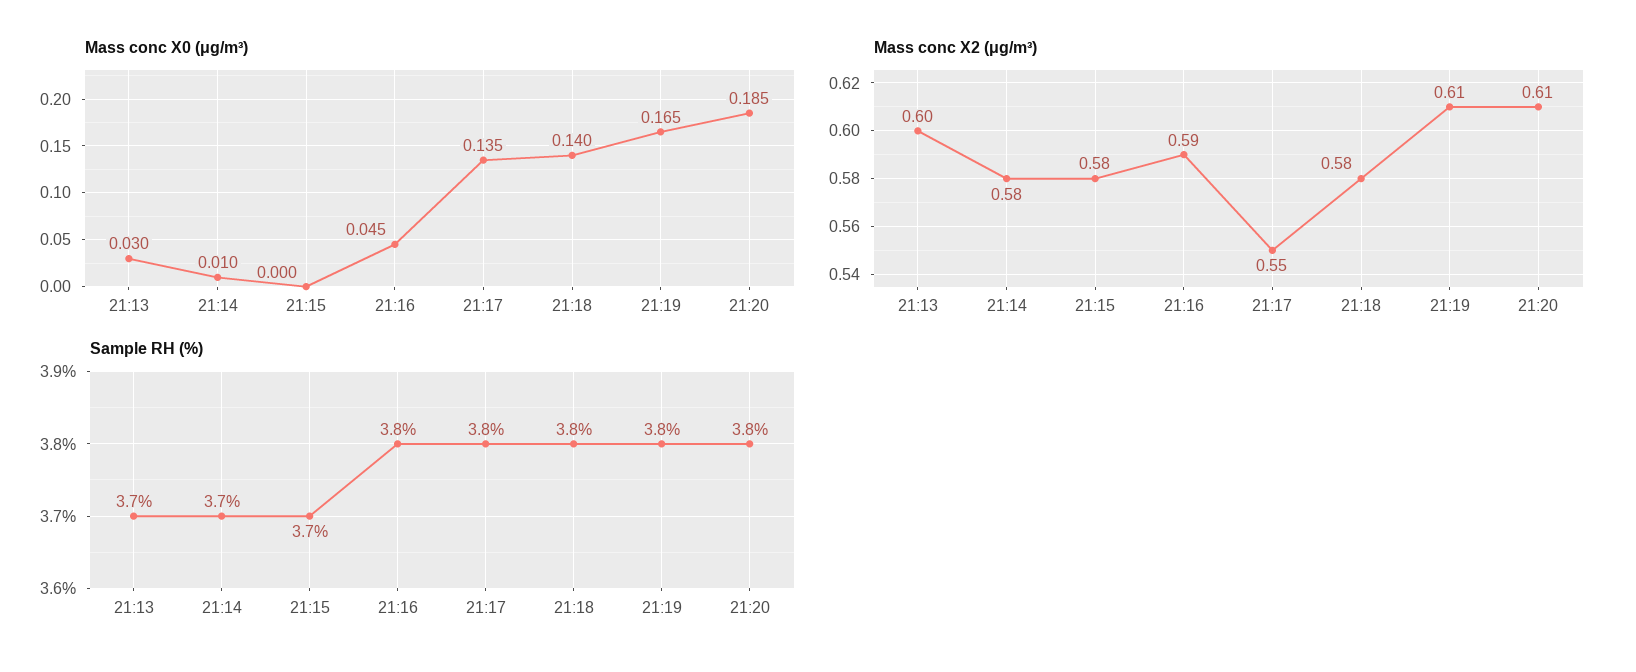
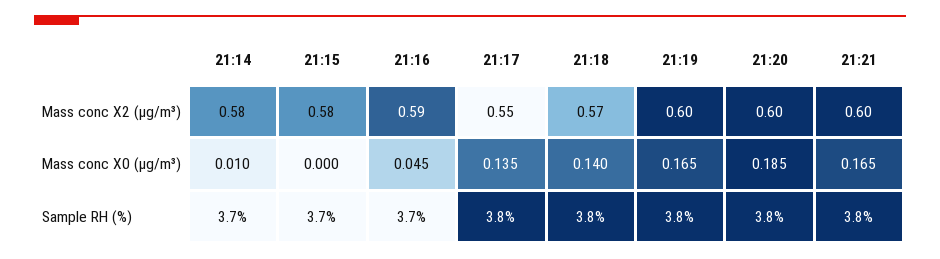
Mass conc X0 (μg/m³), 21:13: 0.03 -> none
Mass conc X2 (μg/m³), 21:13: 0.6 -> none
Mass conc X2 (μg/m³), 21:18: 0.58 -> 0.57
Mass conc X2 (μg/m³), 21:19: 0.61 -> 0.6
Mass conc X2 (μg/m³), 21:20: 0.61 -> 0.6
Sample RH (%), 21:13: 3.7 -> none
Sample RH (%), 21:16: 3.8 -> 3.7
Mass conc X2 (μg/m³), 21:21: none -> 0.6
Mass conc X0 (μg/m³), 21:21: none -> 0.165
Sample RH (%), 21:21: none -> 3.8

